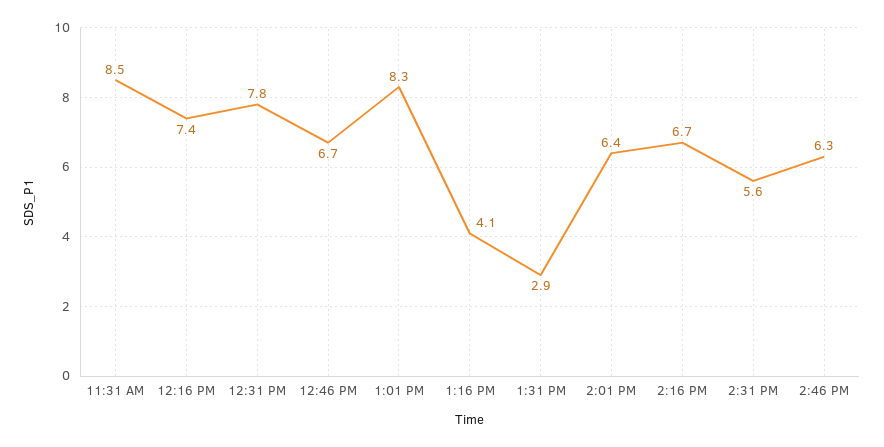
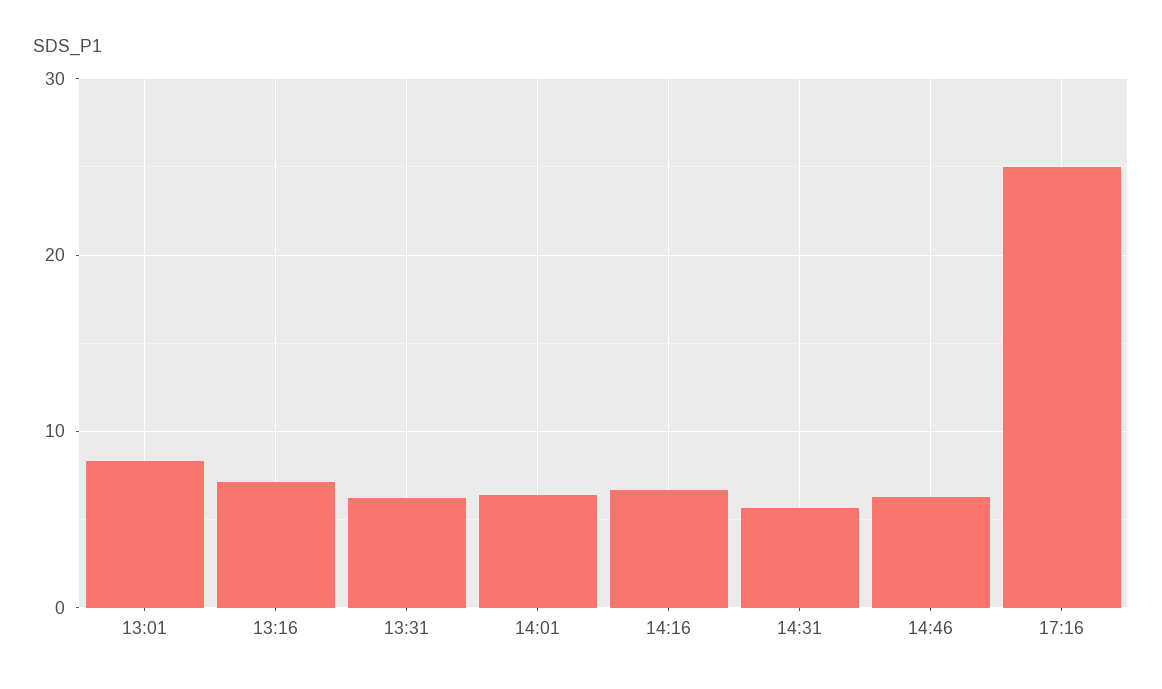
11:31 AM: 8.5 -> none
12:16 PM: 7.4 -> none
12:31 PM: 7.8 -> none
12:46 PM: 6.7 -> none
1:16 PM: 4.1 -> 7
1:31 PM: 2.9 -> 6
17:16: none -> 25

